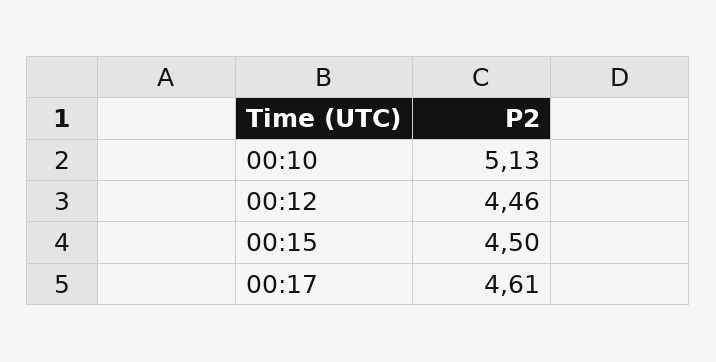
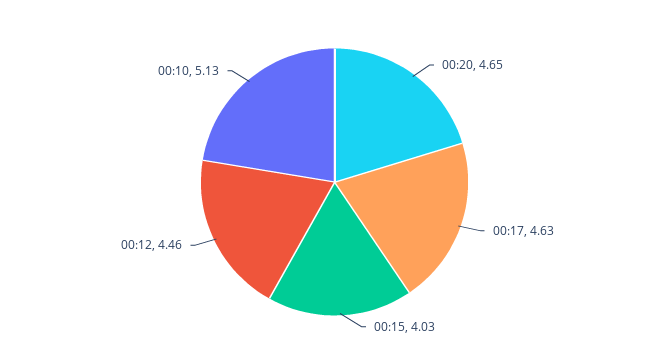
00:15: 4.5 -> 4.03
00:17: 4.61 -> 4.63
00:20: none -> 4.65

